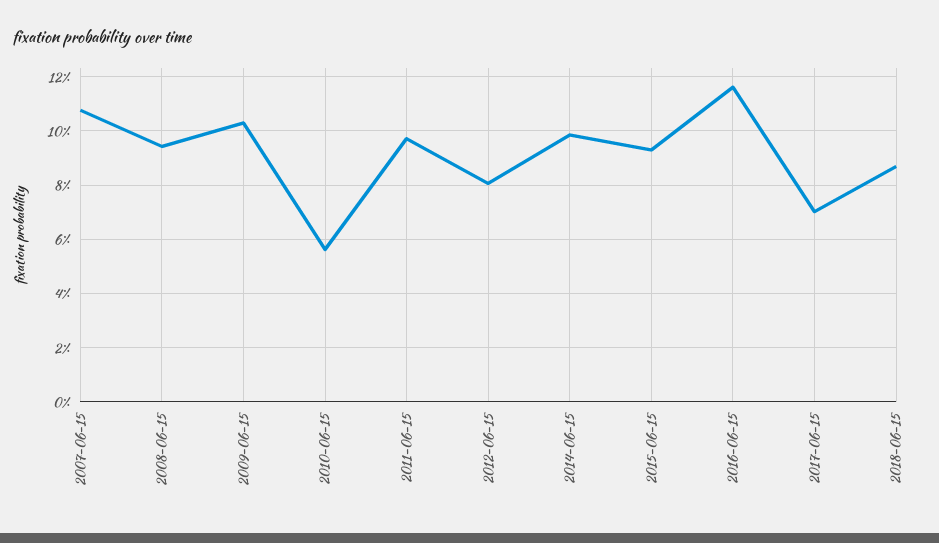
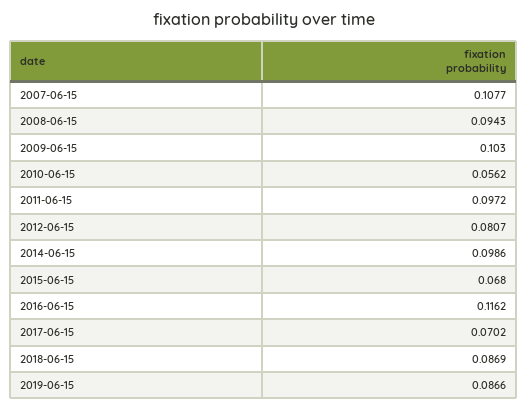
2015-06-15: 0.0925 -> 0.068
2019-06-15: none -> 0.0866

